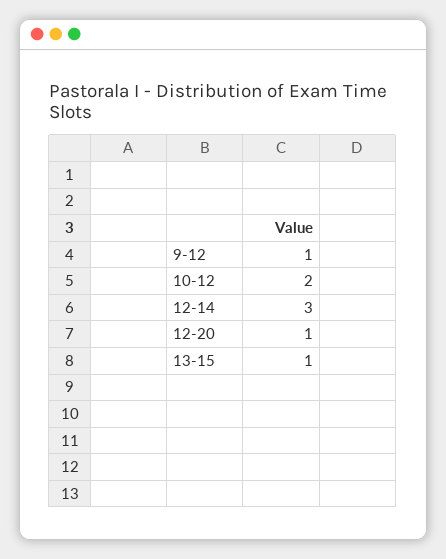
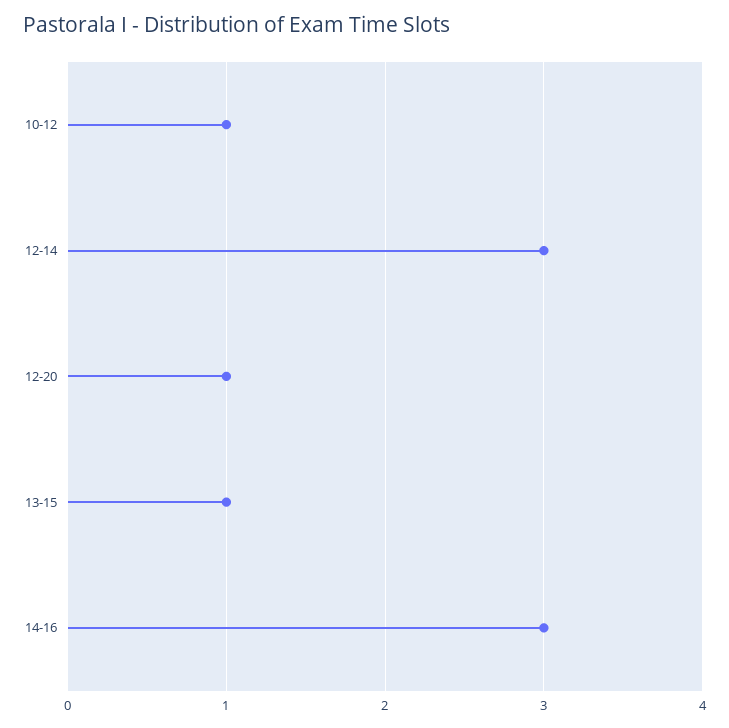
9-12: 1 -> none
10-12: 2 -> 1
14-16: none -> 3

